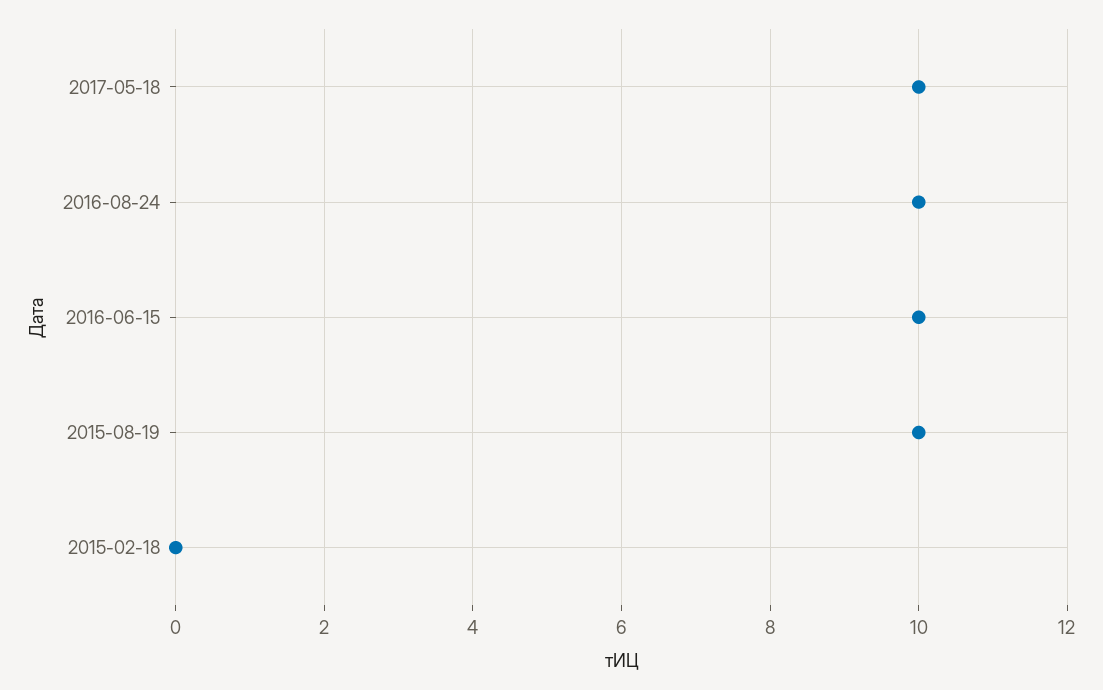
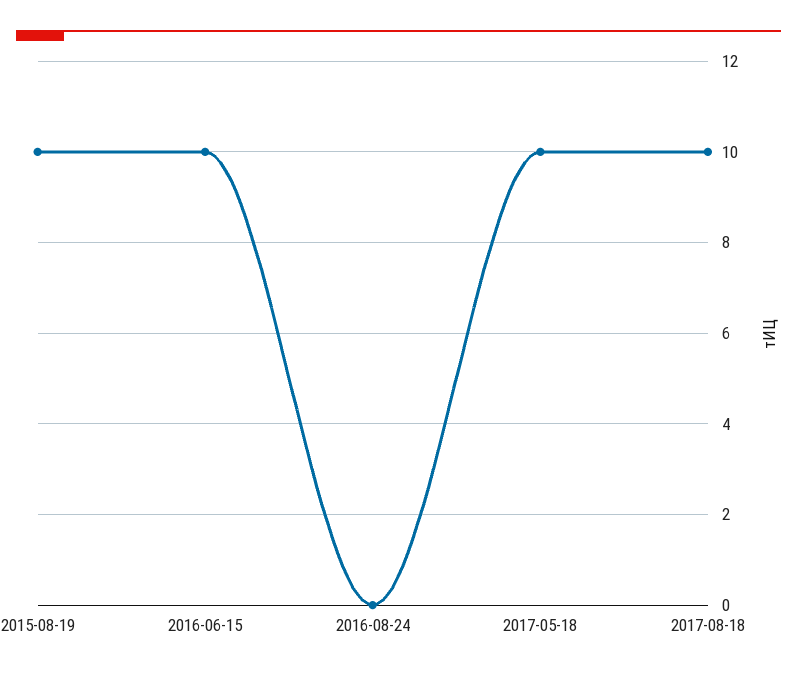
2016-08-24: 10 -> 0
2015-02-18: 0 -> none
2017-08-18: none -> 10

